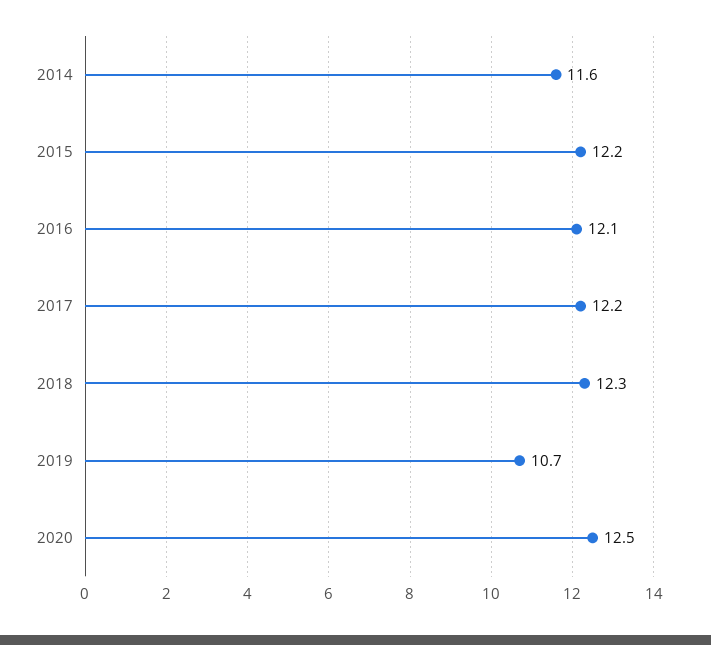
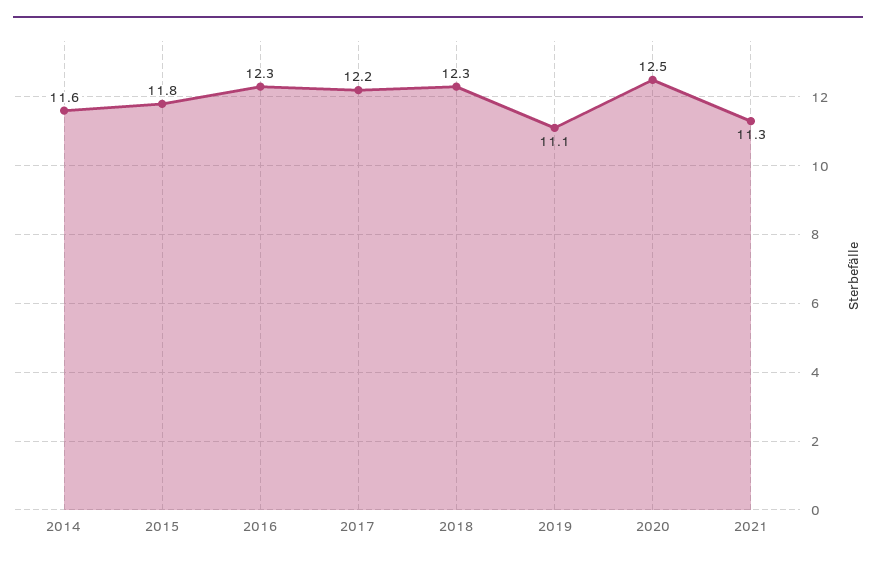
2015: 12.2 -> 11.8
2016: 12.1 -> 12.3
2019: 10.7 -> 11.1
2021: none -> 11.3

